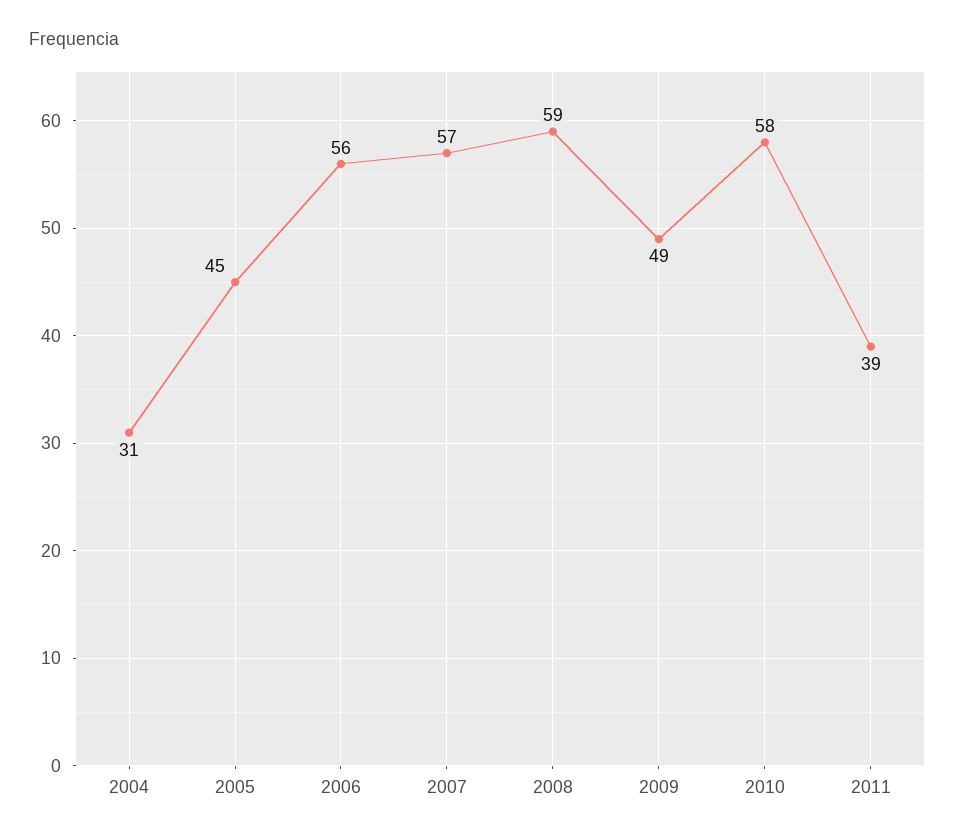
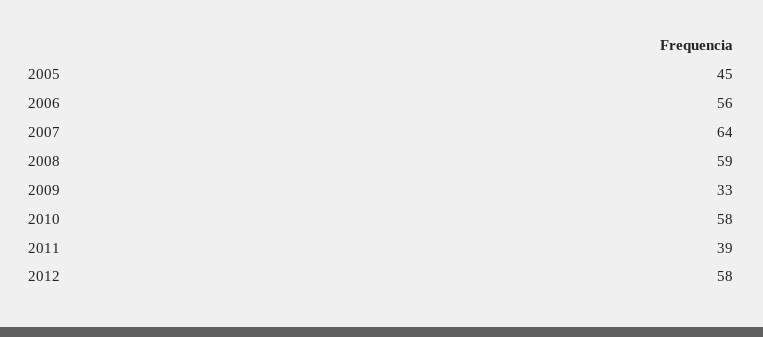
2004: 31 -> none
2007: 57 -> 64
2009: 49 -> 33
2012: none -> 58

